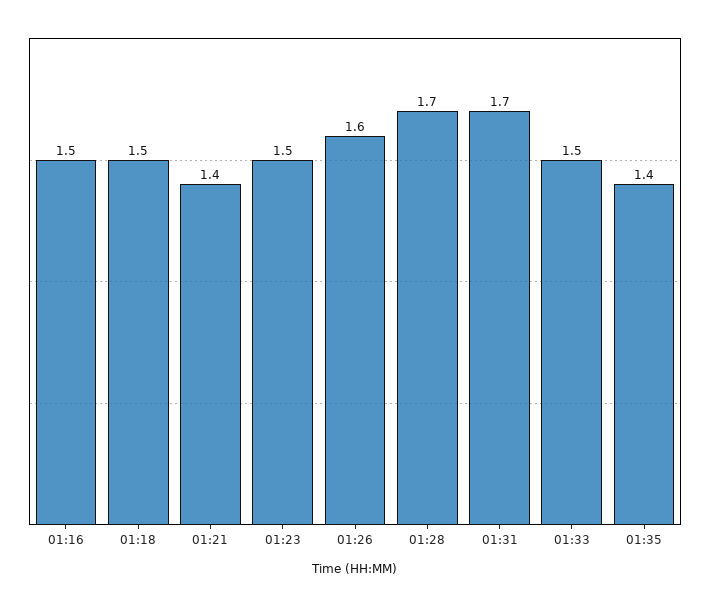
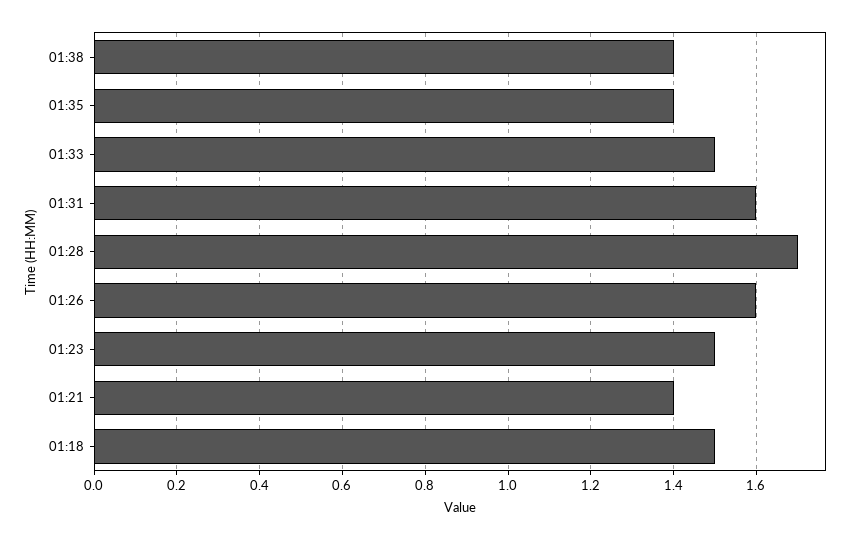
01:16: 1.5 -> none
01:31: 1.7 -> 1.6
01:38: none -> 1.4

